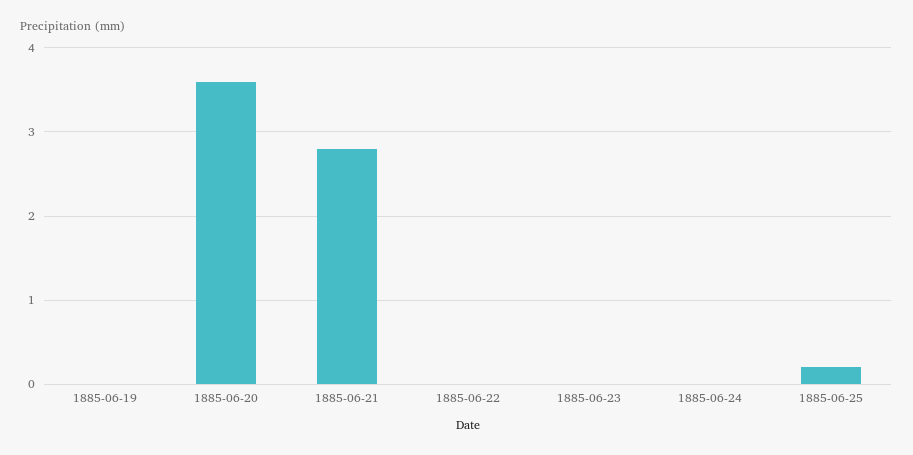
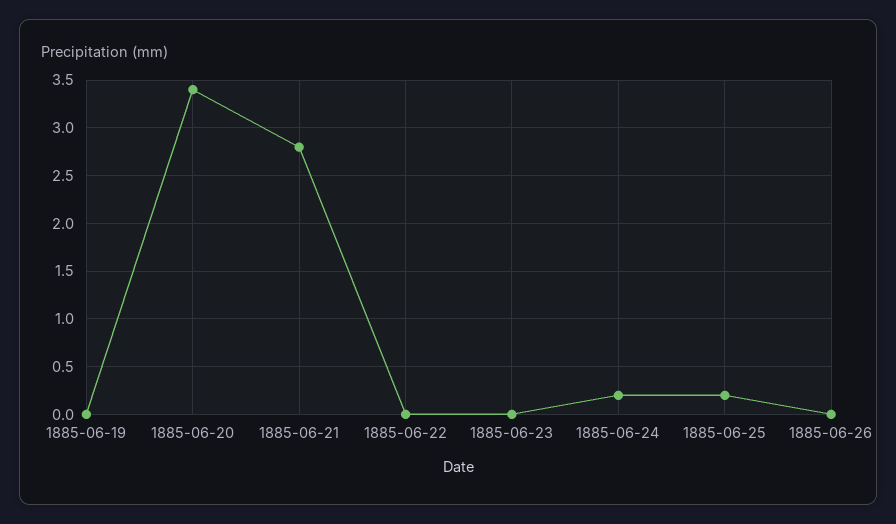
1885-06-20: 3.6 -> 3.4
1885-06-24: 0 -> 0.2
1885-06-26: none -> 0

